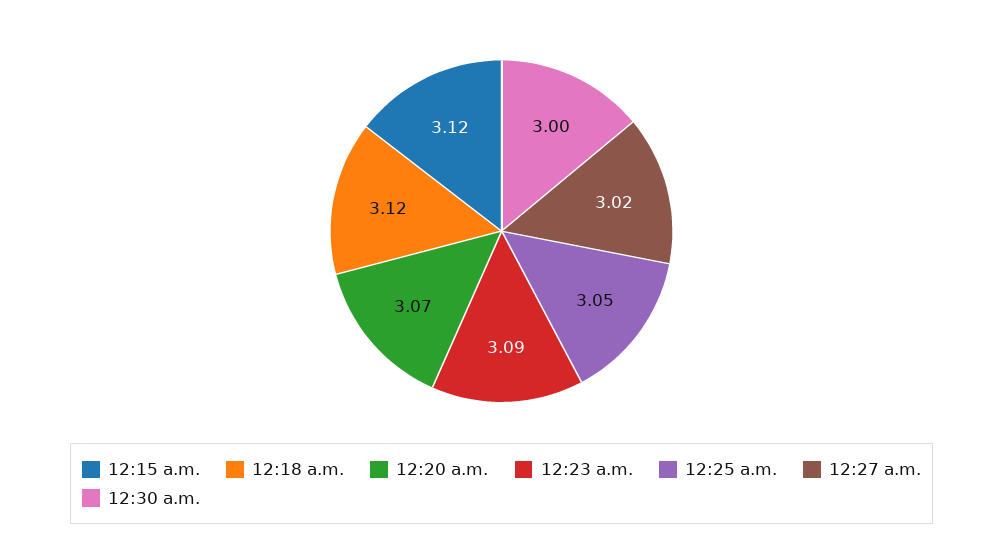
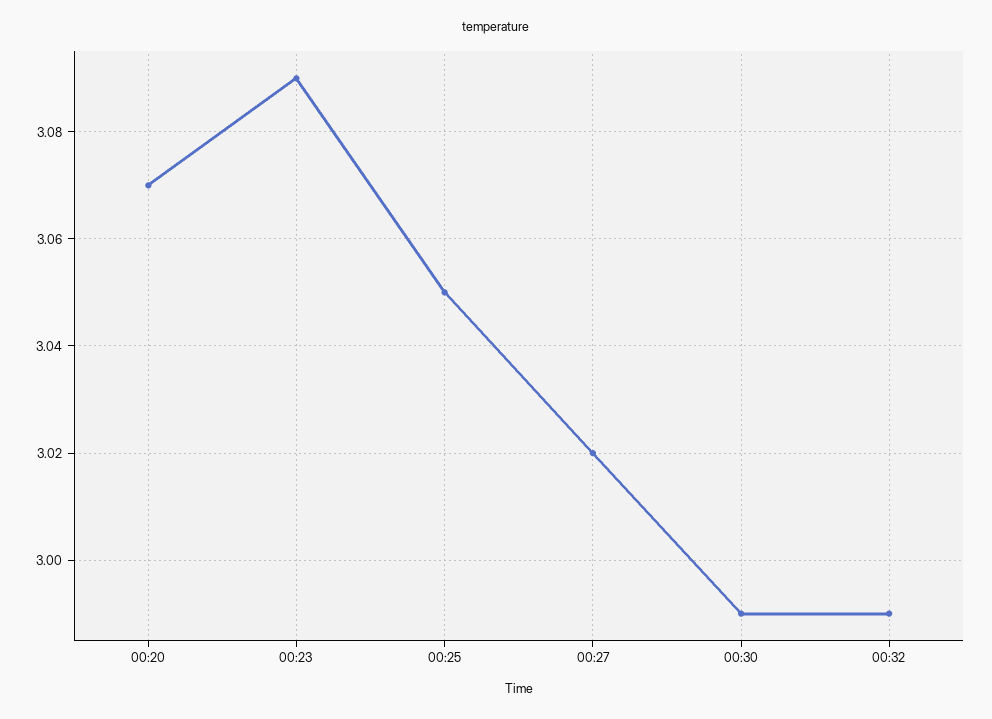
12:15 a.m.: 3.12 -> none
12:18 a.m.: 3.12 -> none
12:30 a.m.: 3 -> 2.99
00:32: none -> 2.99

